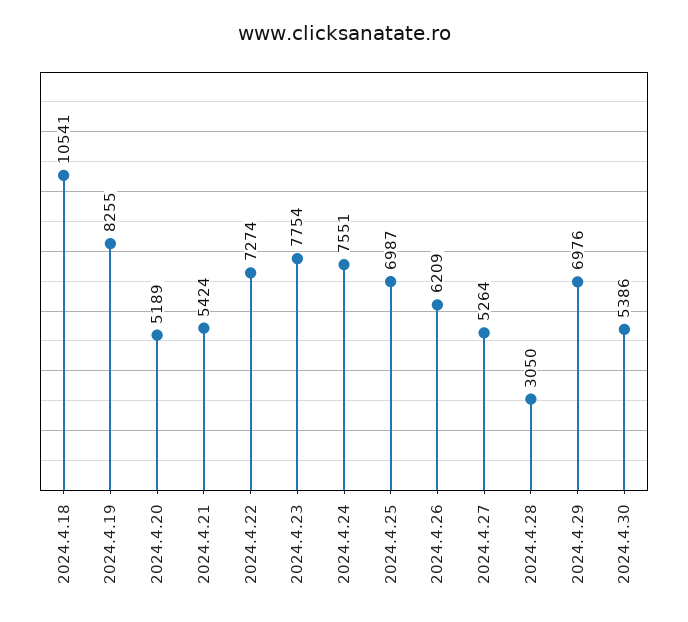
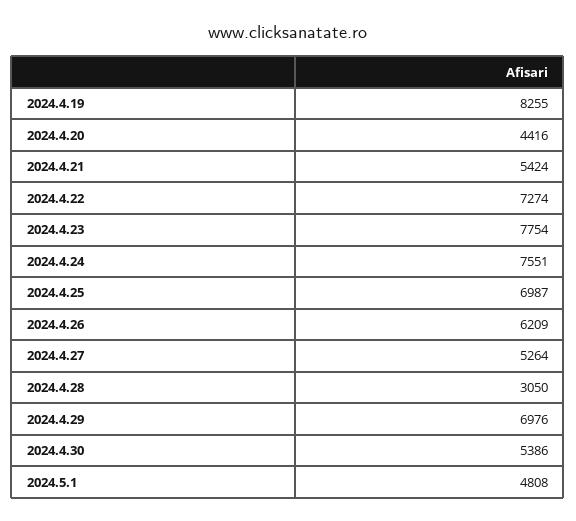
2024.4.18: 10541 -> none
2024.4.20: 5189 -> 4416
2024.5.1: none -> 4808

